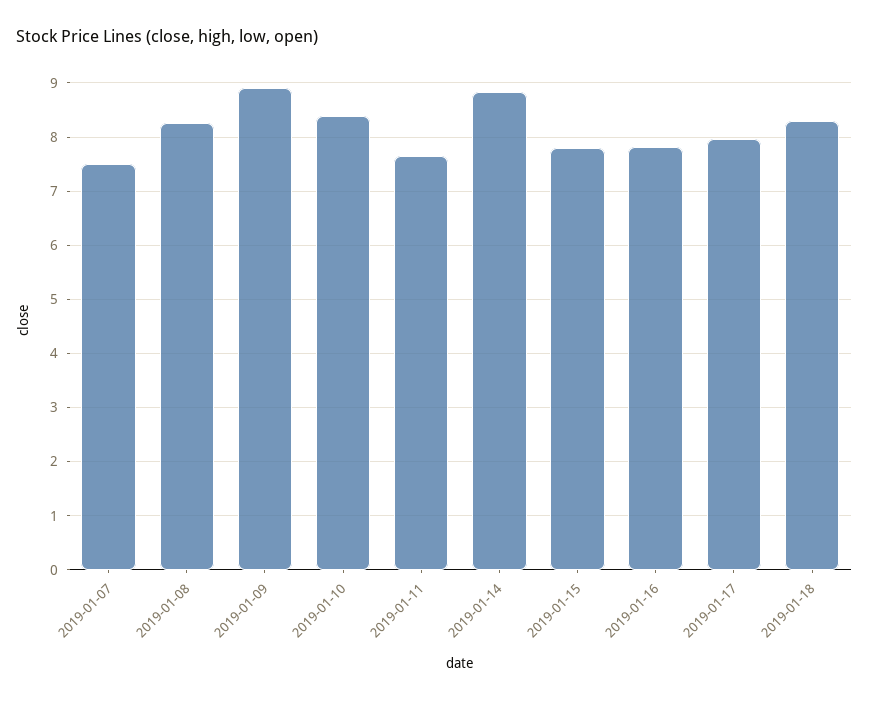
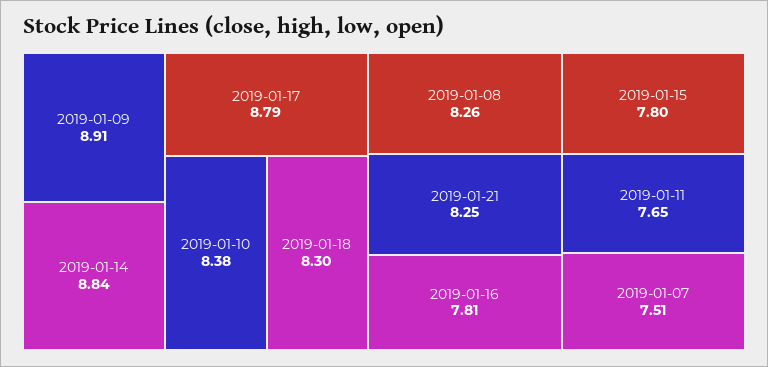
2019-01-17: 8 -> 8.79
2019-01-21: none -> 8.25

